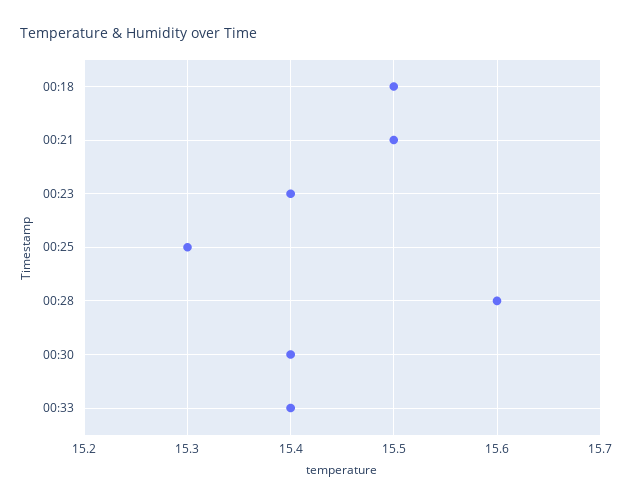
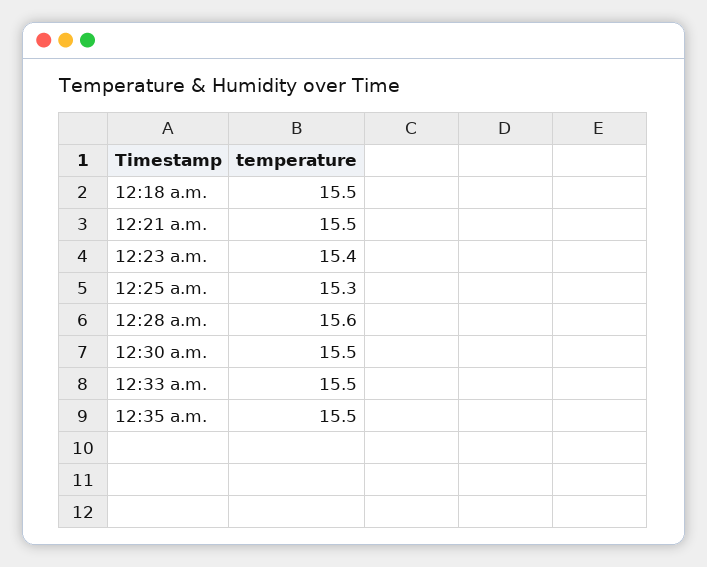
00:30: 15.4 -> 15.5
00:33: 15.4 -> 15.5
12:35 a.m.: none -> 15.5

